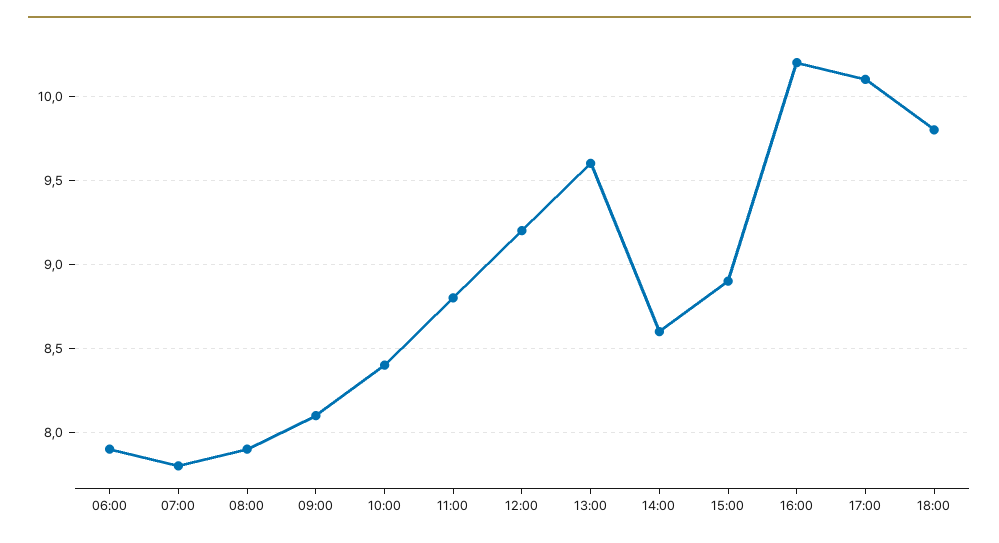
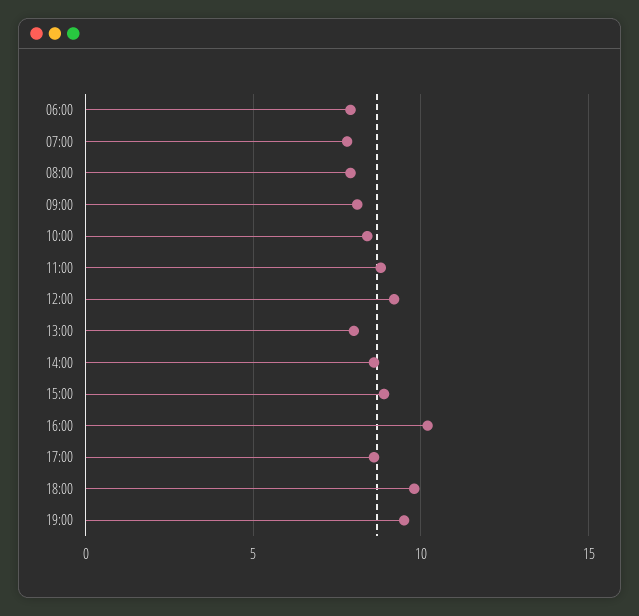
13:00: 9.6 -> 8
17:00: 10.1 -> 8.5
19:00: none -> 9.5

